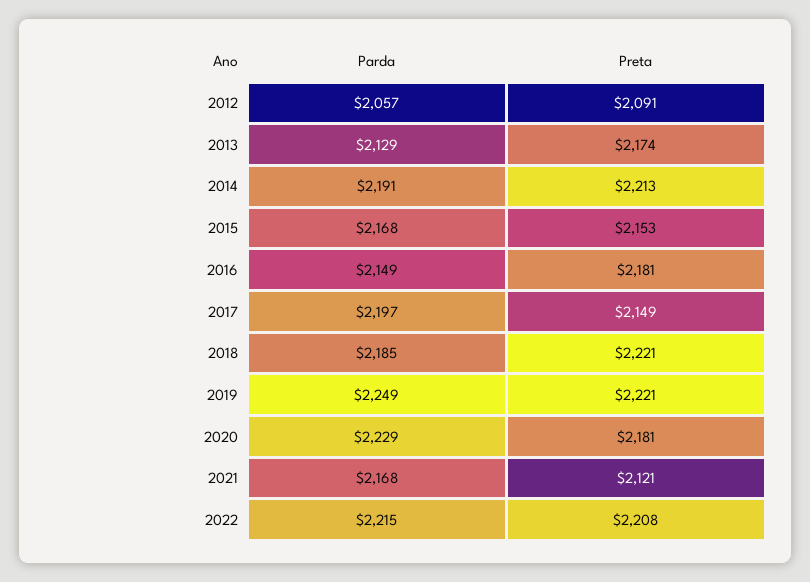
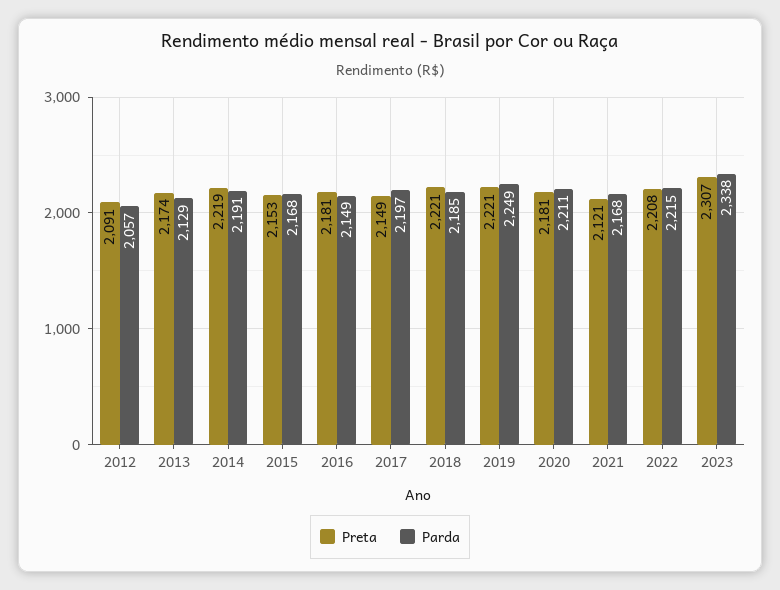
Preta, 2014: 2213 -> 2219
Parda, 2020: 2229 -> 2211
Preta, 2023: none -> 2307
Parda, 2023: none -> 2338

